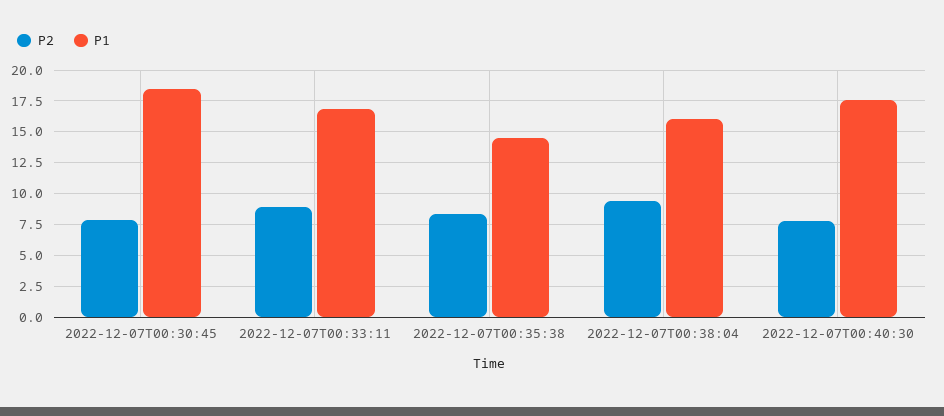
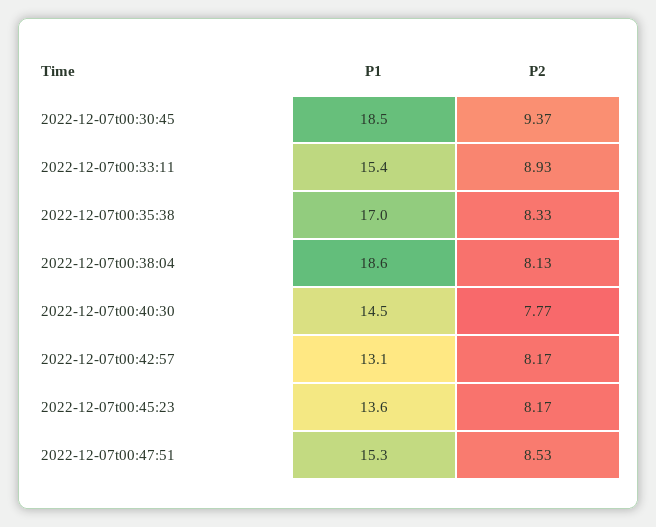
P2, 2022-12-07T00:30:45: 8 -> 9.37
P1, 2022-12-07T00:33:11: 17 -> 15.4
P1, 2022-12-07T00:35:38: 14.5 -> 17
P2, 2022-12-07T00:38:04: 9.5 -> 8.13
P1, 2022-12-07T00:38:04: 16 -> 18.6
P1, 2022-12-07T00:40:30: 17.5 -> 14.5
P1, 2022-12-07t00:42:57: none -> 13.1
P2, 2022-12-07t00:42:57: none -> 8.17
P1, 2022-12-07t00:45:23: none -> 13.6
P2, 2022-12-07t00:45:23: none -> 8.17
P1, 2022-12-07t00:47:51: none -> 15.3
P2, 2022-12-07t00:47:51: none -> 8.53

